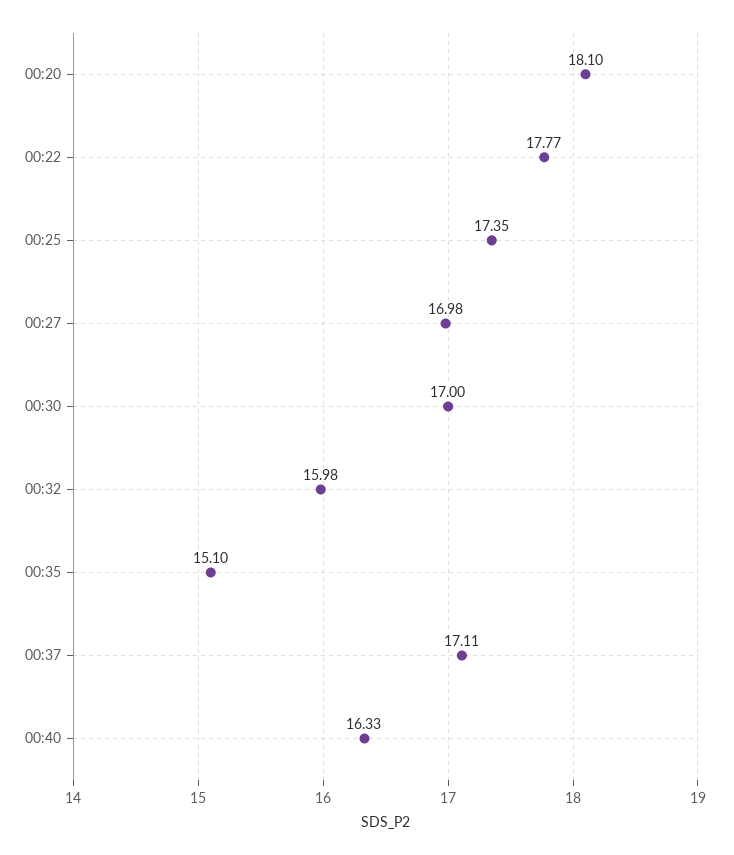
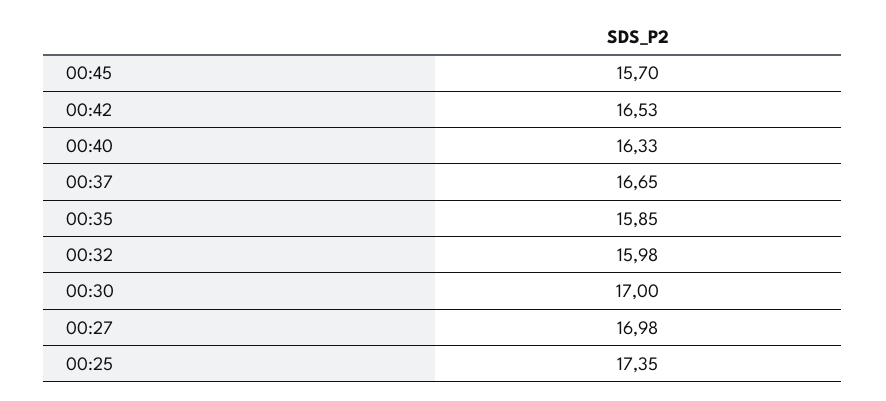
00:20: 18.1 -> none
00:22: 17.77 -> none
00:35: 15.1 -> 15.85
00:37: 17.11 -> 16.65
00:45: none -> 15.7
00:42: none -> 16.53

